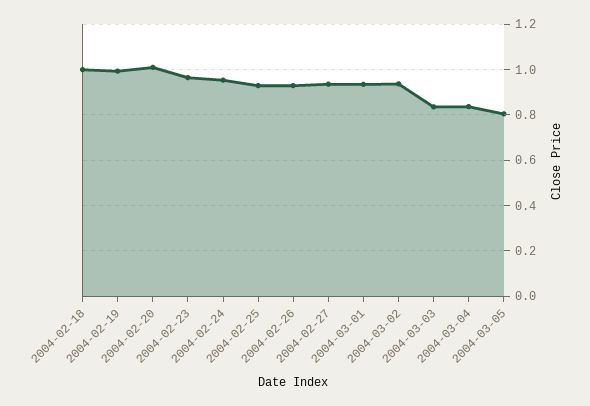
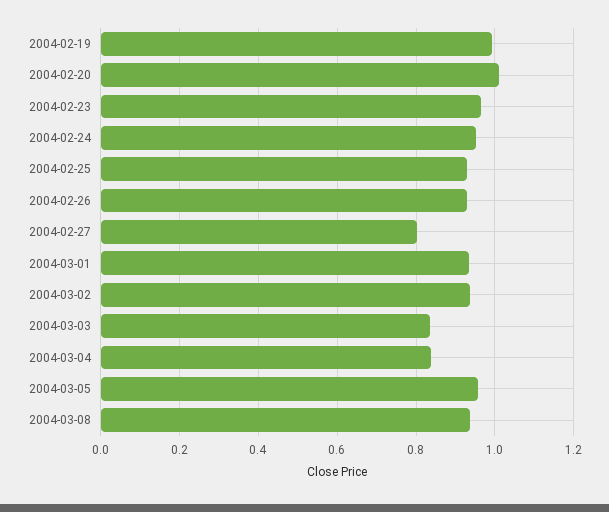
2004-02-18: 1 -> none
2004-02-27: 0.95 -> 0.8
2004-03-05: 0.8 -> 0.96
2004-03-08: none -> 0.94

